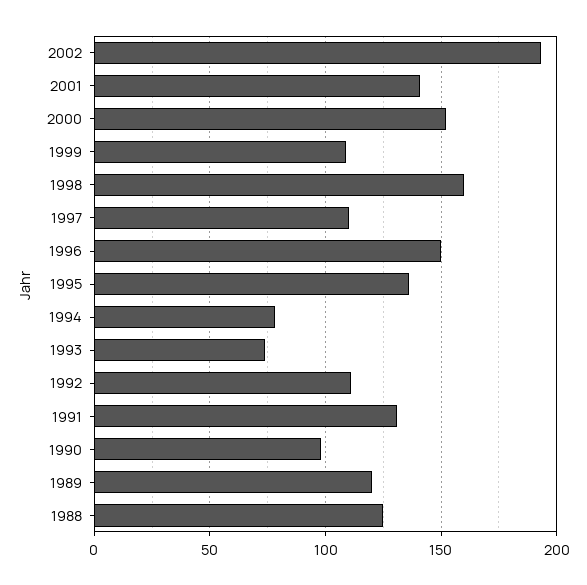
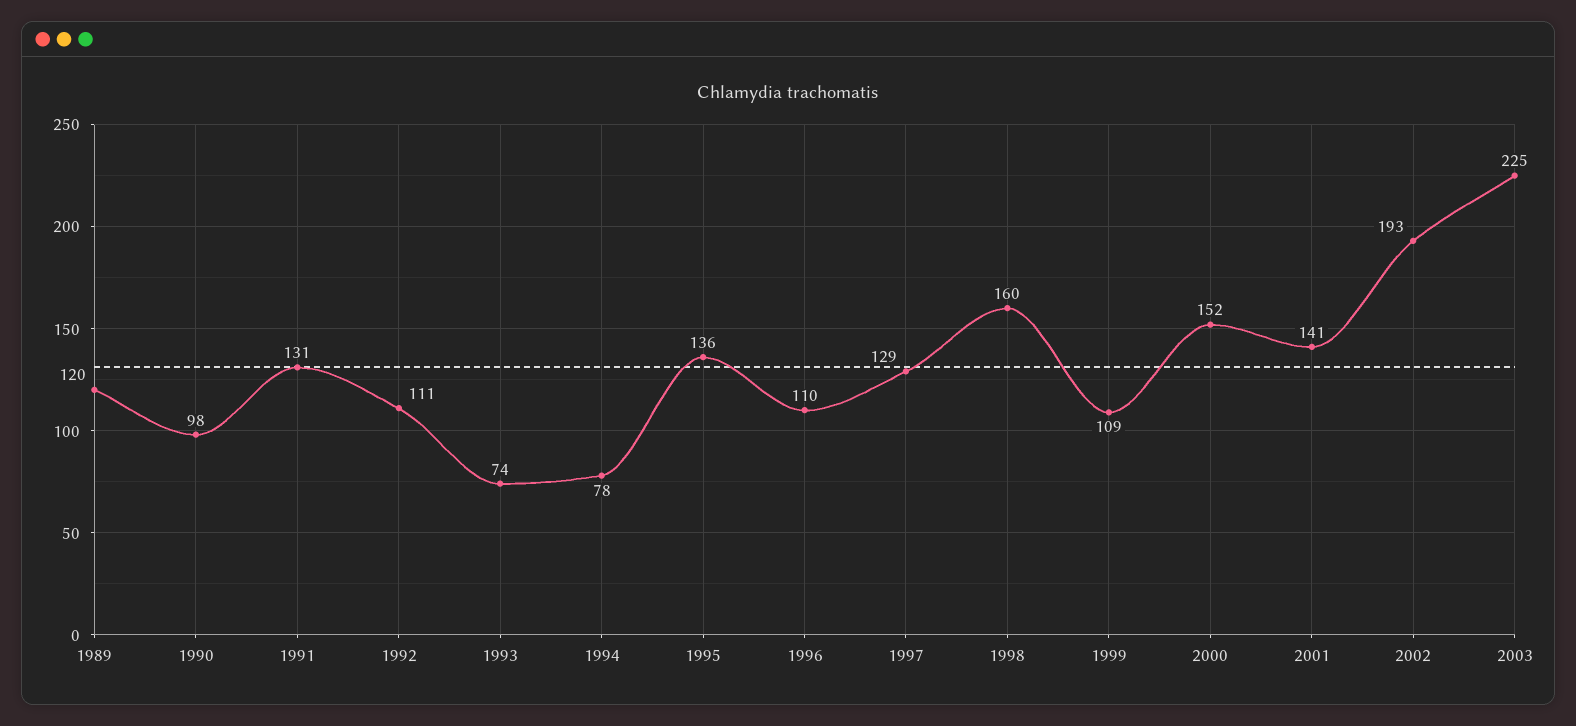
1997: 110 -> 129
1996: 150 -> 110
1988: 125 -> none
2003: none -> 225

